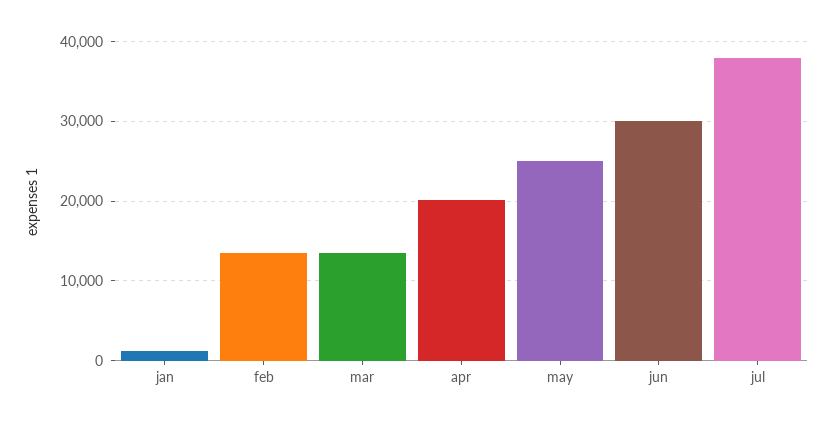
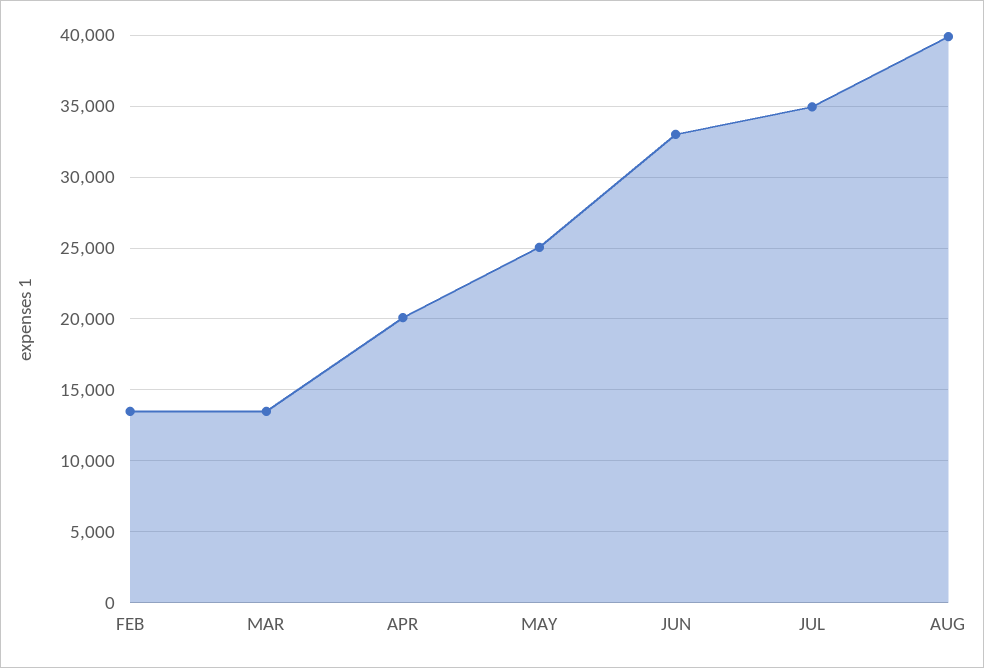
jan: 1000 -> none
jun: 30000 -> 33000
jul: 38000 -> 35000
AUG: none -> 40000

